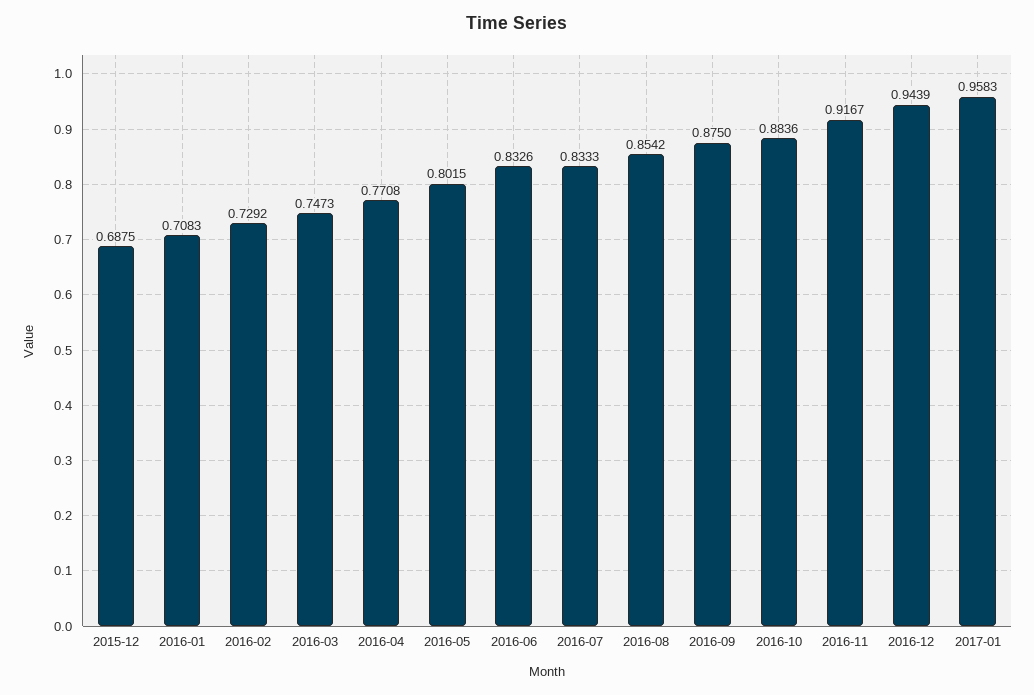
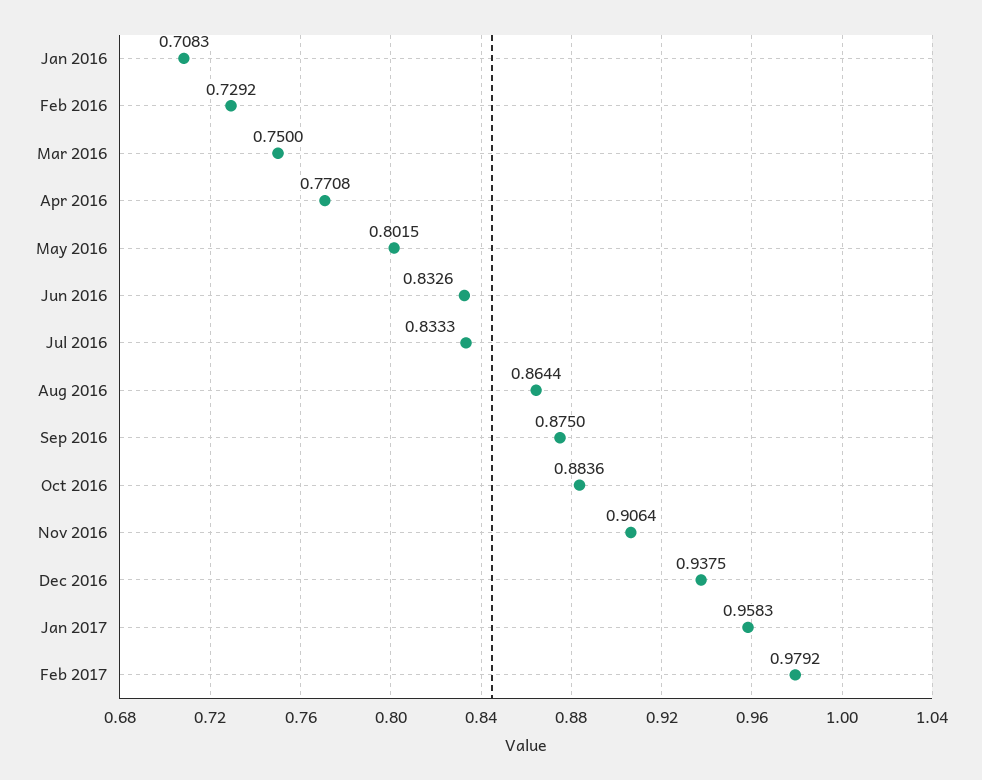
2015-12: 0.6875 -> none
2016-03: 0.7473 -> 0.75
2016-08: 0.8542 -> 0.8644
2016-11: 0.9167 -> 0.9064
2016-12: 0.9439 -> 0.9375
Feb 2017: none -> 0.9792

